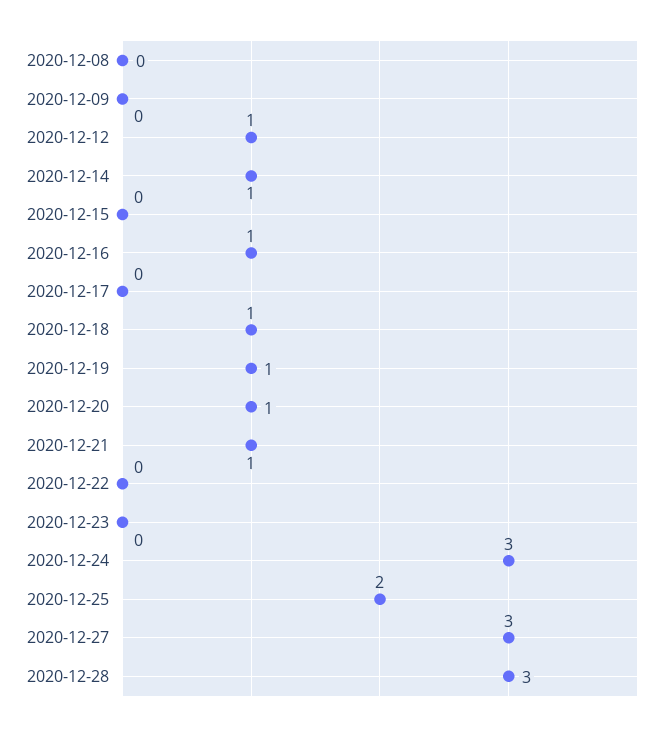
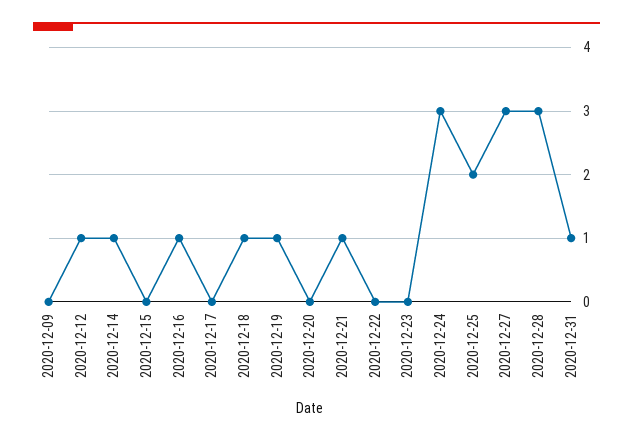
2020-12-08: 0 -> none
2020-12-20: 1 -> 0
2020-12-31: none -> 1

